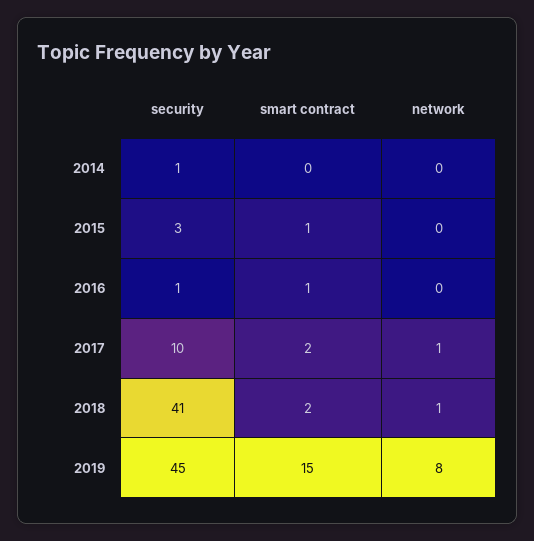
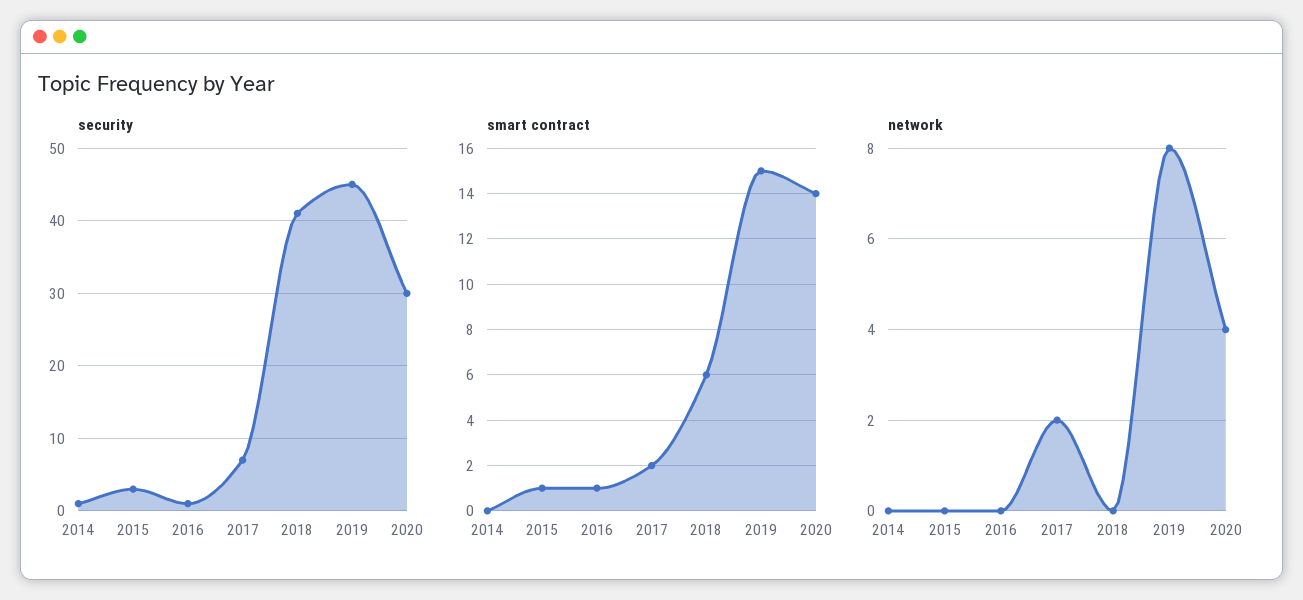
security, 2017: 10 -> 7
network, 2017: 1 -> 2
smart contract, 2018: 2 -> 6
network, 2018: 1 -> 0
security, 2020: none -> 30
smart contract, 2020: none -> 14
network, 2020: none -> 4

